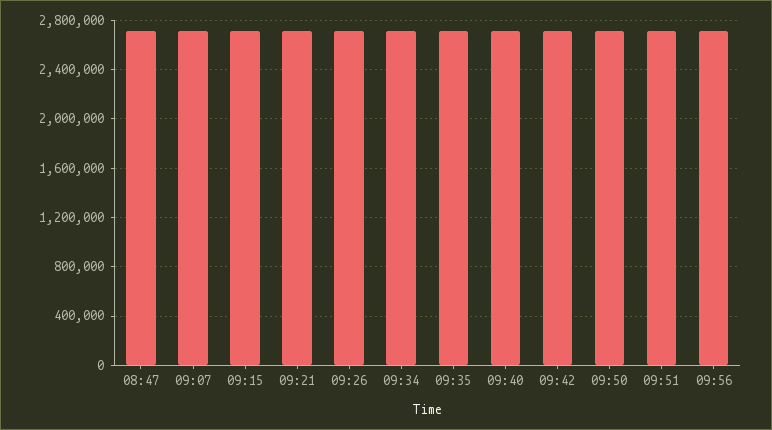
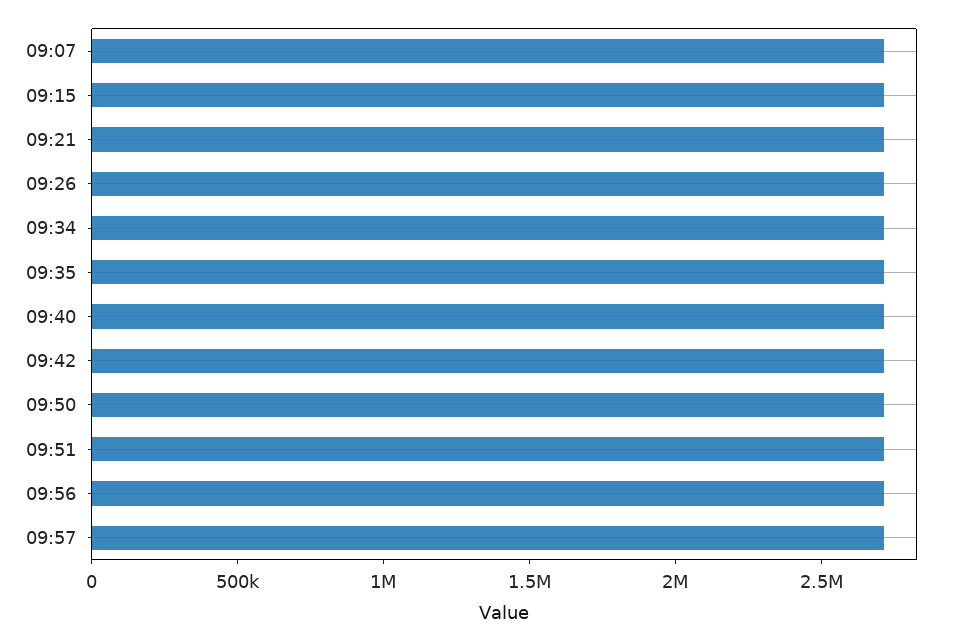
08:47: 2700000 -> none
09:57: none -> 2700000

